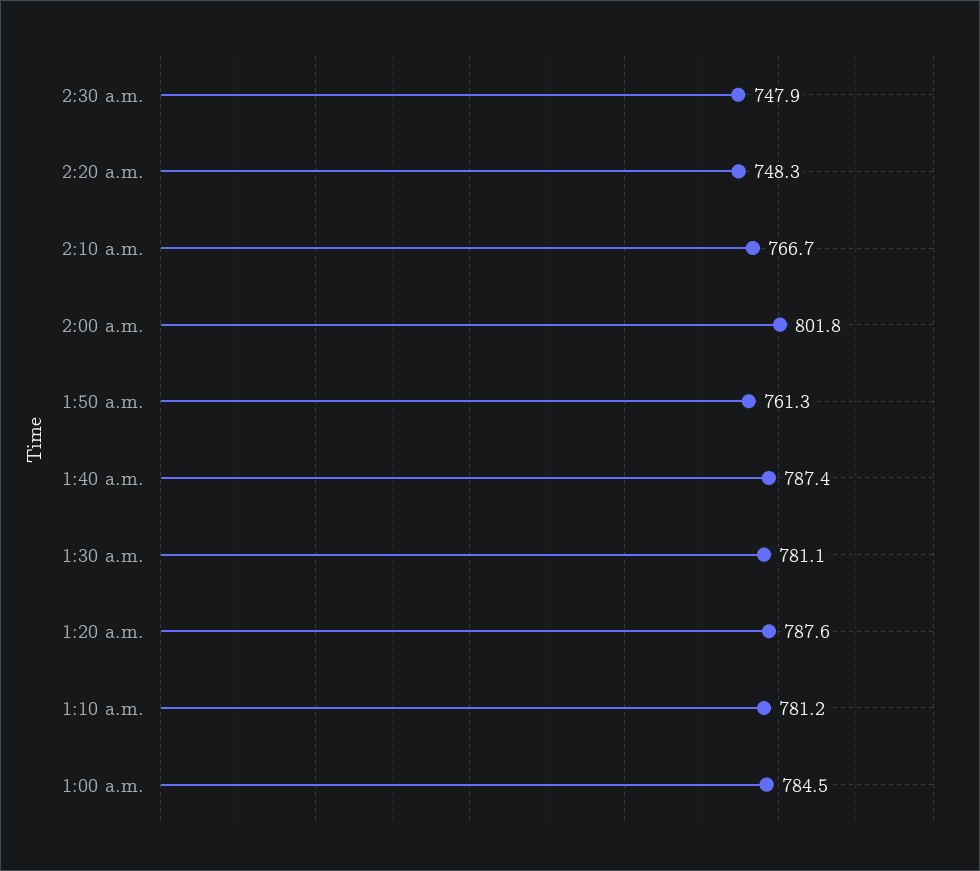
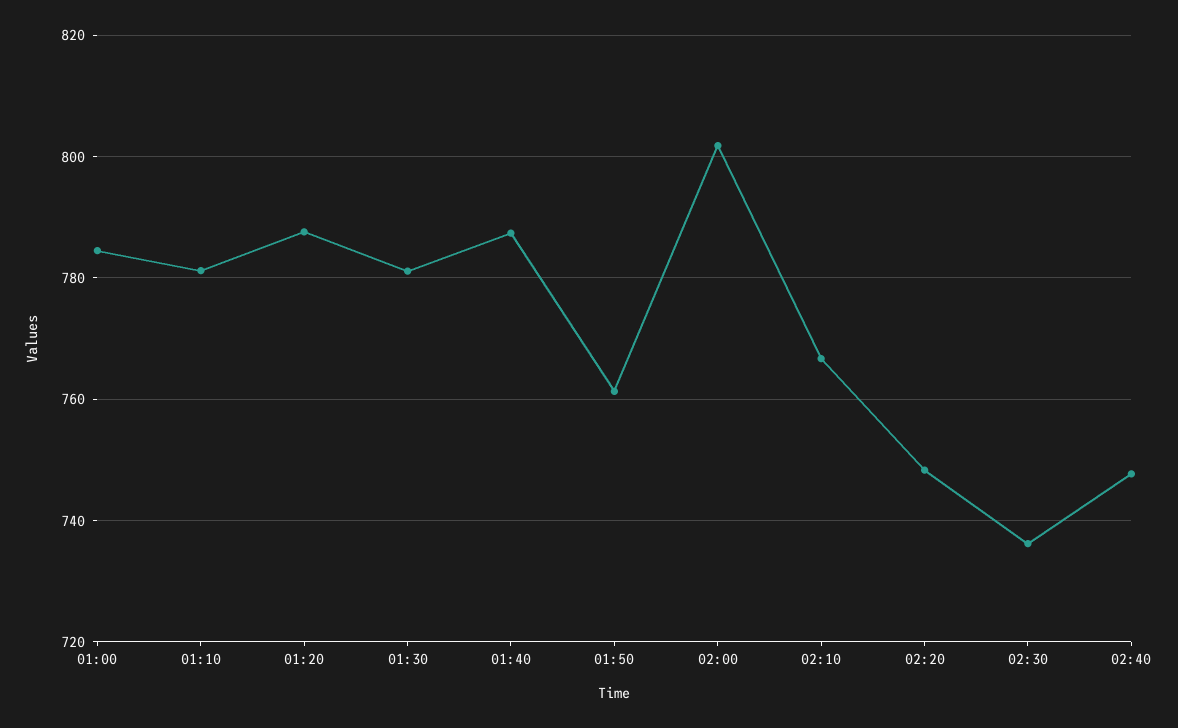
2:30 a.m.: 747.9 -> 736
02:40: none -> 748

